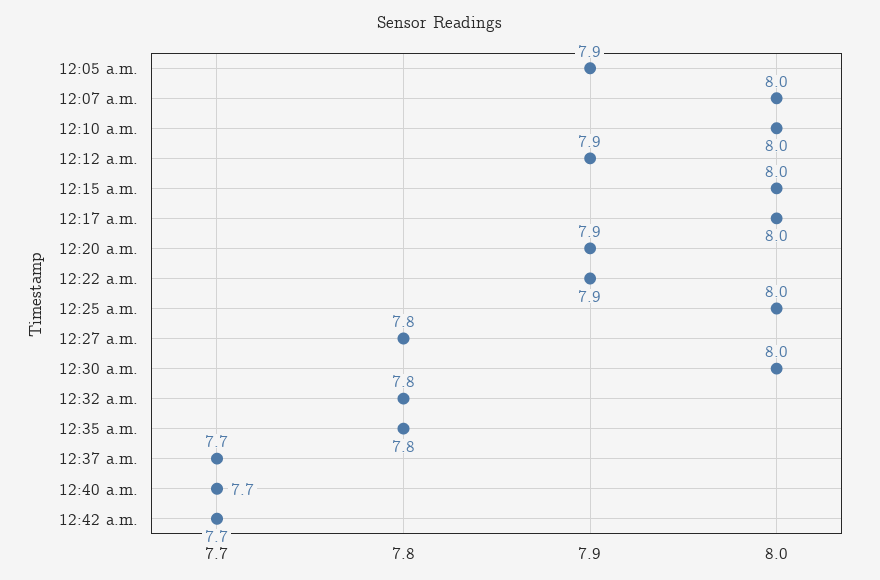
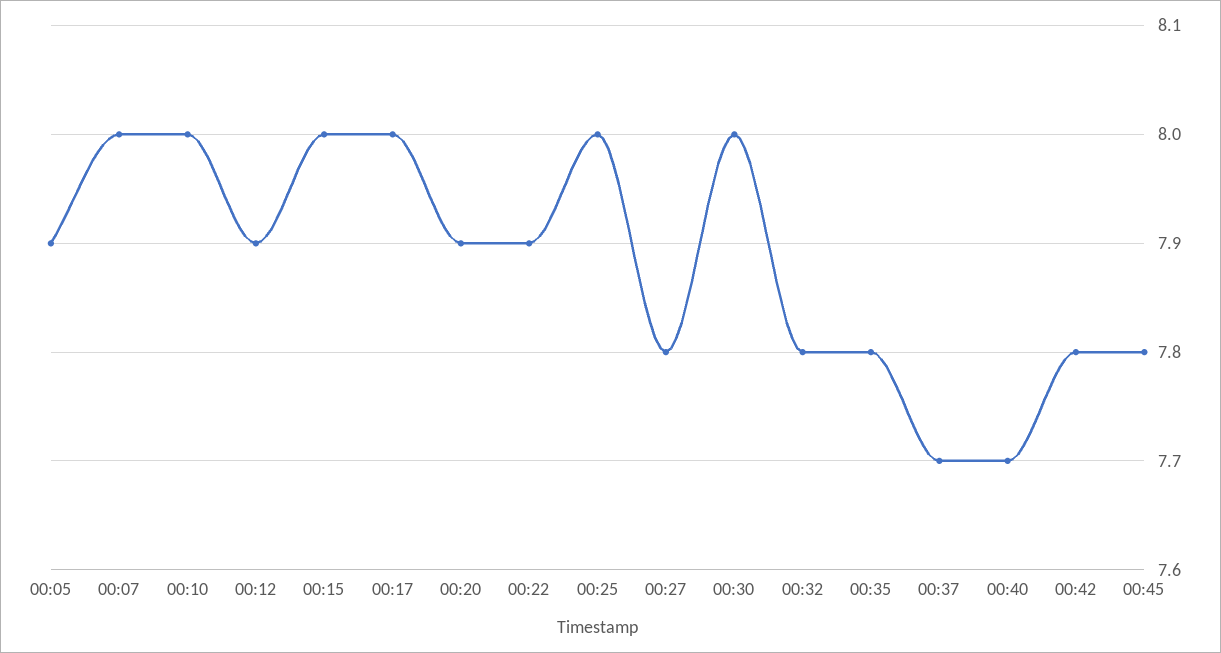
12:42 a.m.: 7.7 -> 7.8
00:45: none -> 7.8

